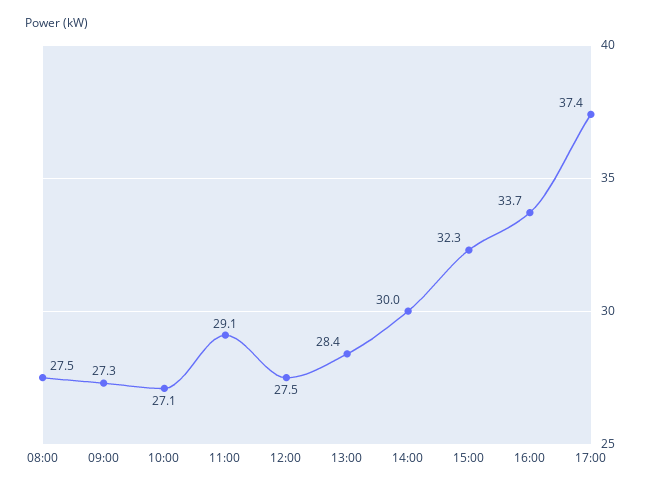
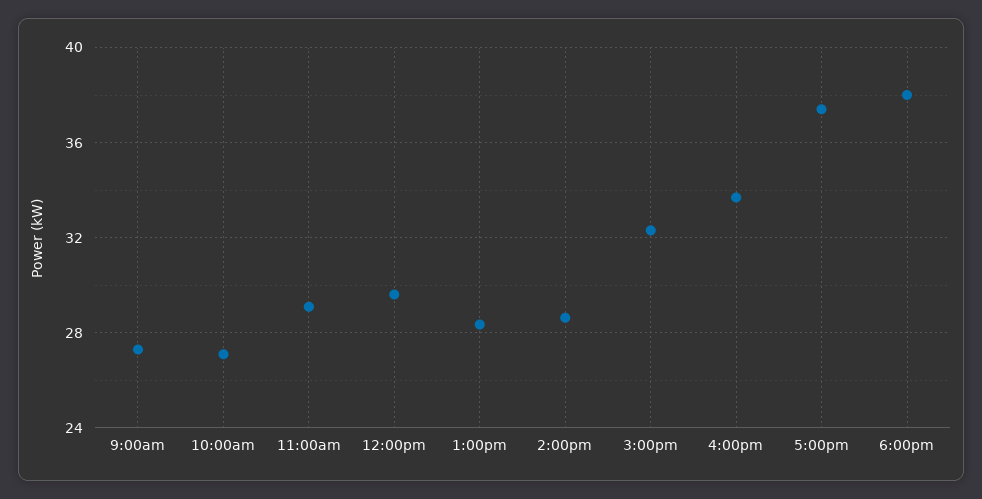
08:00: 27.5 -> none
12:00: 27.5 -> 29.5
14:00: 30 -> 28.5
6:00pm: none -> 38

